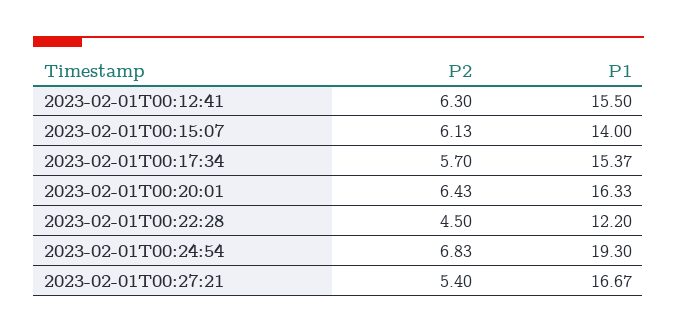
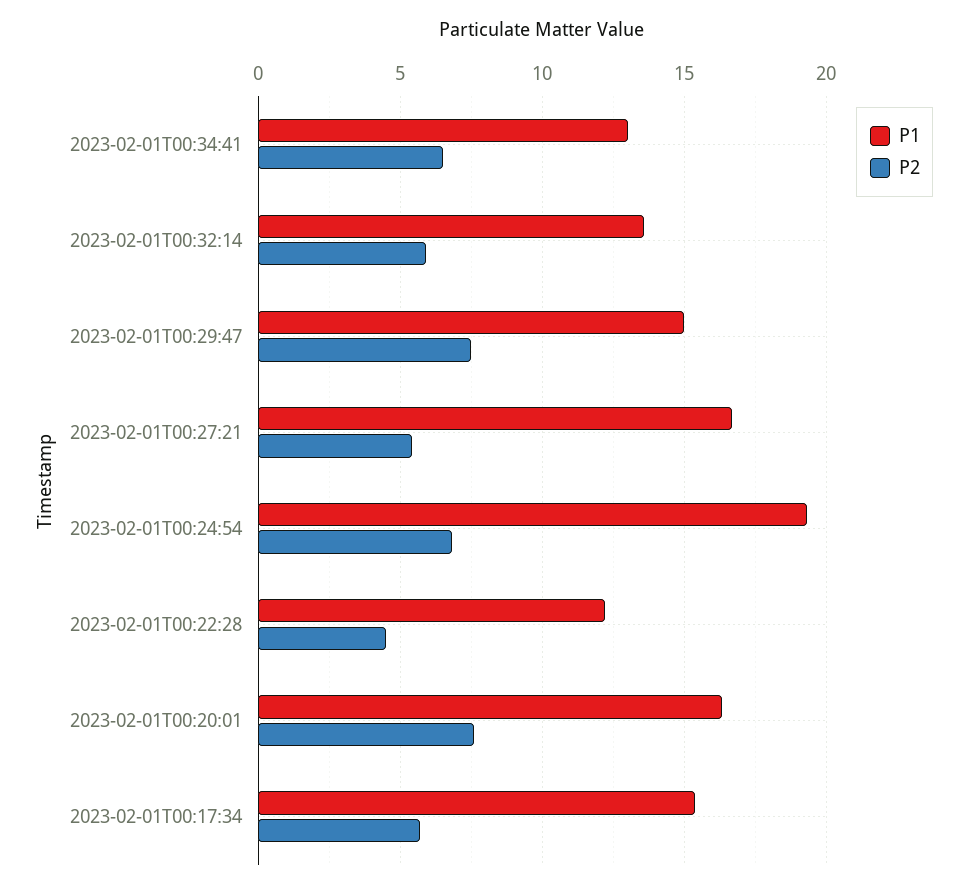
P2, 2023-02-01T00:12:41: 6.3 -> none
P1, 2023-02-01T00:12:41: 15.5 -> none
P2, 2023-02-01T00:15:07: 6.13 -> none
P1, 2023-02-01T00:15:07: 14 -> none
P2, 2023-02-01T00:20:01: 6.43 -> 7.5
P1, 2023-02-01T00:34:41: none -> 13
P2, 2023-02-01T00:34:41: none -> 6.5
P1, 2023-02-01T00:32:14: none -> 13.5
P2, 2023-02-01T00:32:14: none -> 6
P1, 2023-02-01T00:29:47: none -> 15
P2, 2023-02-01T00:29:47: none -> 7.5

